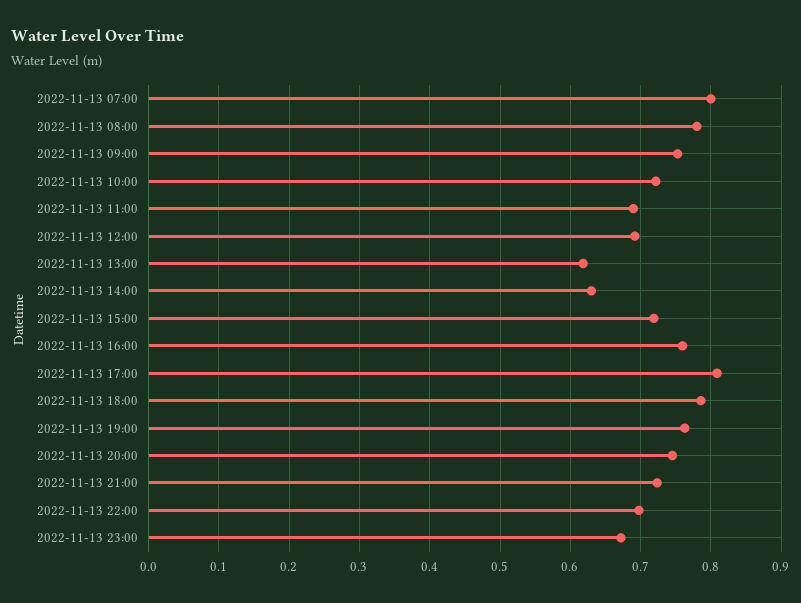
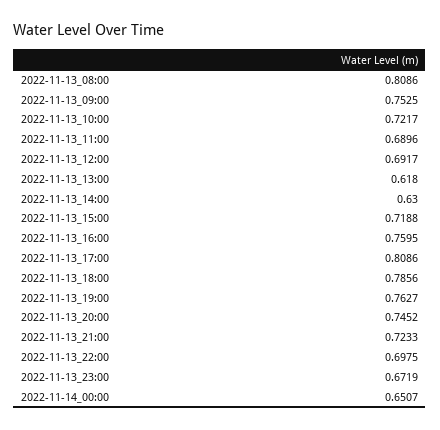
2022-11-13 07:00: 0.8 -> none
2022-11-13 08:00: 0.78 -> 0.8086
2022-11-14_00:00: none -> 0.6507

